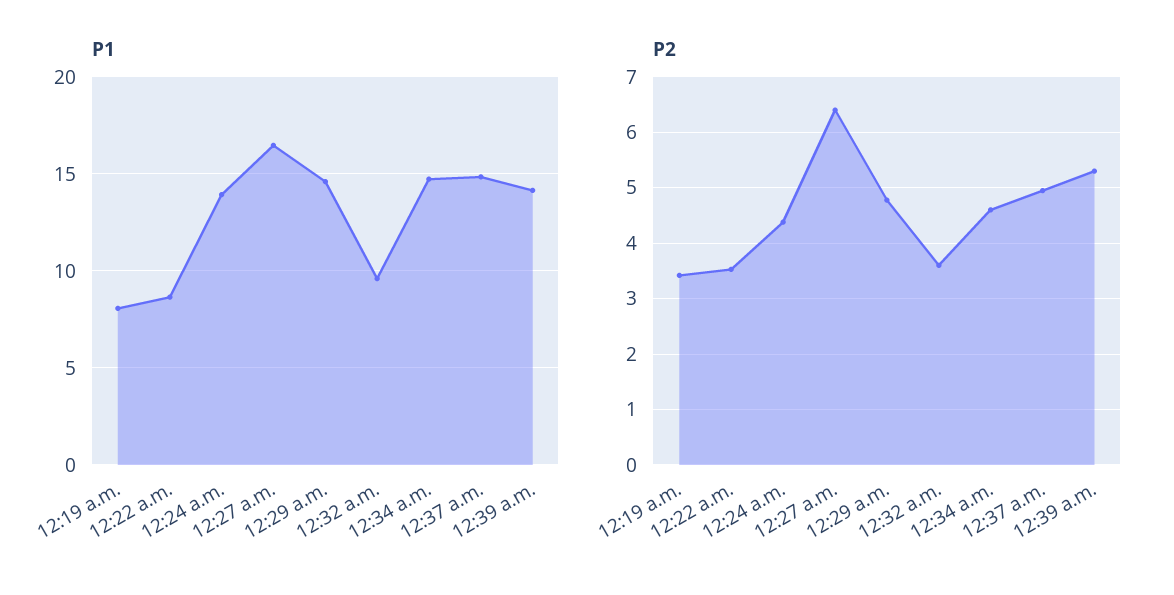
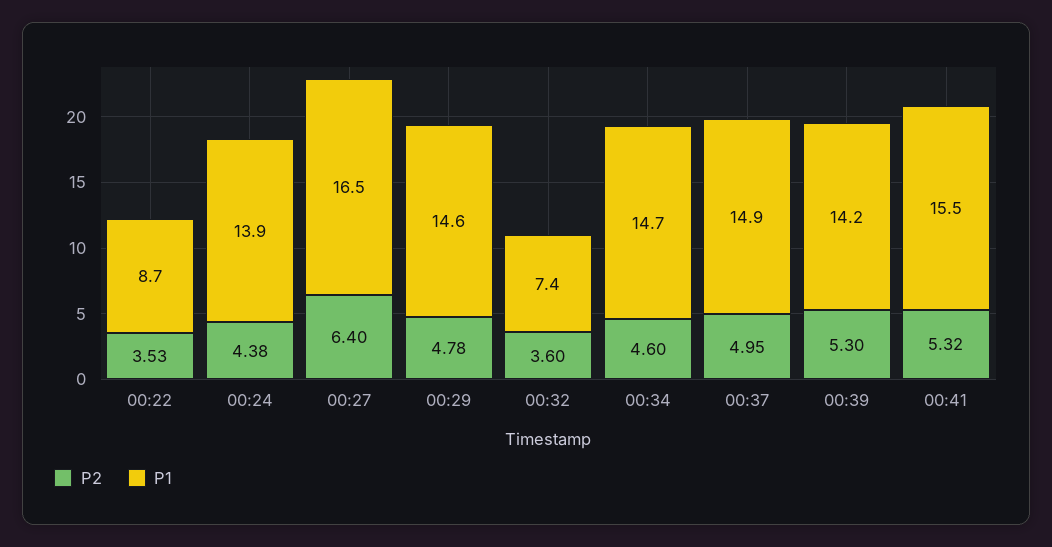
P1, 12:19 a.m.: 8 -> none
P1, 12:32 a.m.: 9.5 -> 7.4
P2, 12:19 a.m.: 3.4 -> none
P2, 00:41: none -> 5.32
P1, 00:41: none -> 15.5

